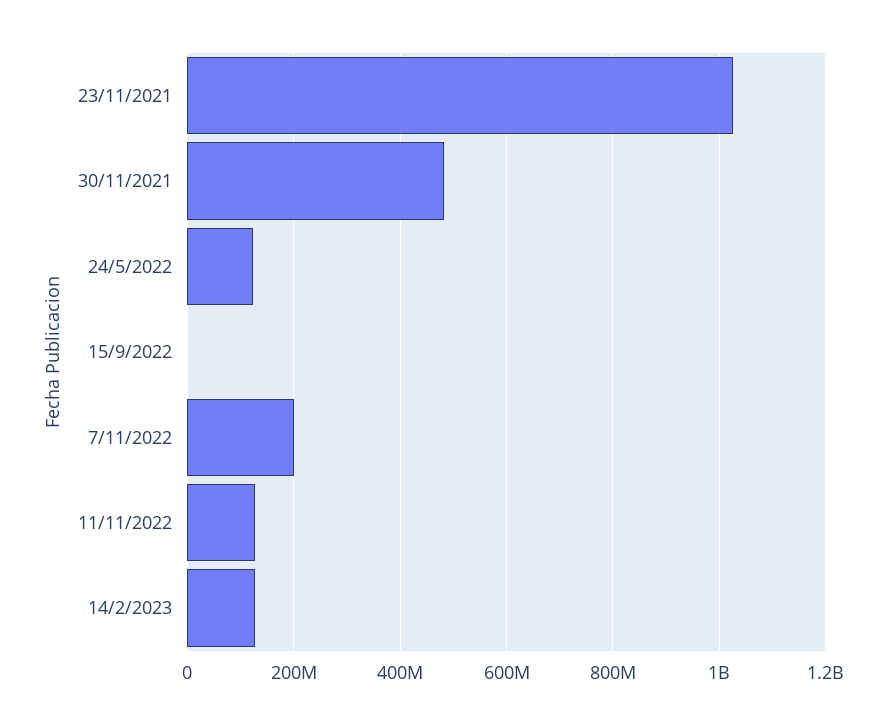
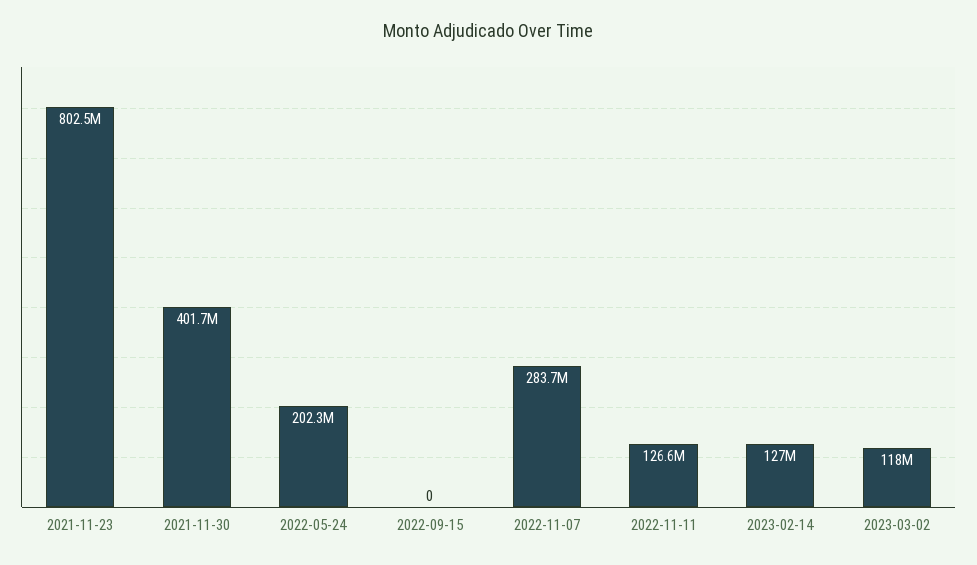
23/11/2021: 1020000000 -> 802500000
30/11/2021: 480000000 -> 401700000
24/5/2022: 120000000 -> 202300000
7/11/2022: 200000000 -> 283700000
2023-03-02: none -> 118000000

